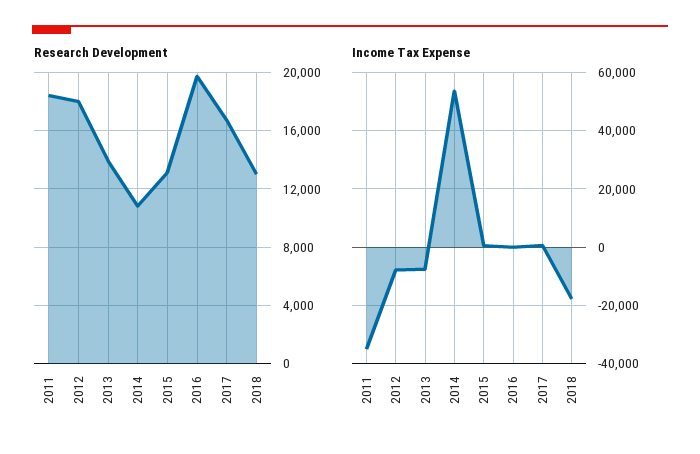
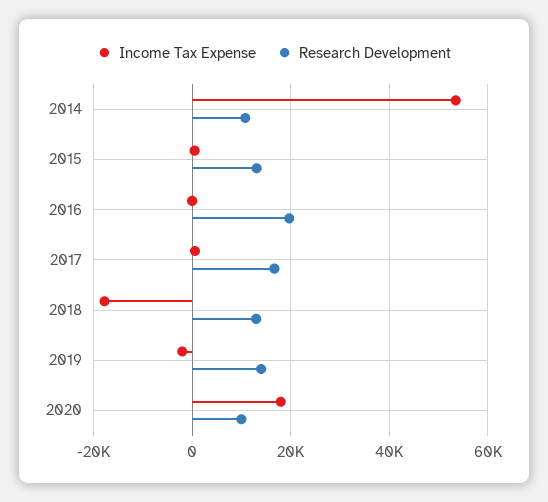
Research Development, 2011: 18500 -> none
Research Development, 2012: 18000 -> none
Research Development, 2013: 14000 -> none
Income Tax Expense, 2011: -35000 -> none
Income Tax Expense, 2012: -7500 -> none
Income Tax Expense, 2013: -7500 -> none
Income Tax Expense, 2019: none -> -2000
Research Development, 2019: none -> 14000
Income Tax Expense, 2020: none -> 18000
Research Development, 2020: none -> 10000

